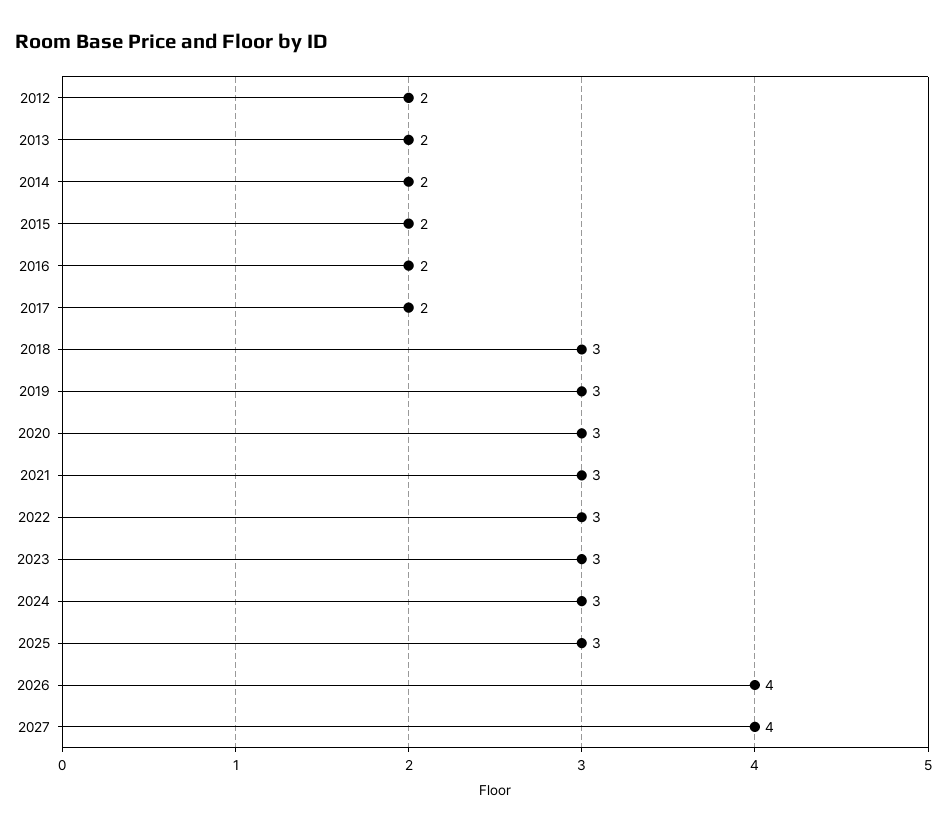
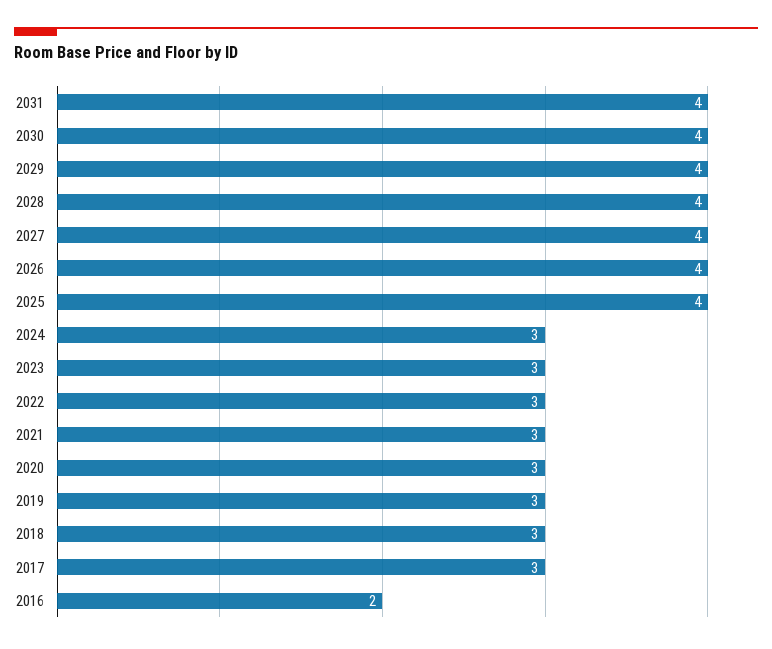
2012: 2 -> none
2013: 2 -> none
2014: 2 -> none
2015: 2 -> none
2017: 2 -> 3
2025: 3 -> 4
2031: none -> 4
2030: none -> 4
2029: none -> 4
2028: none -> 4

